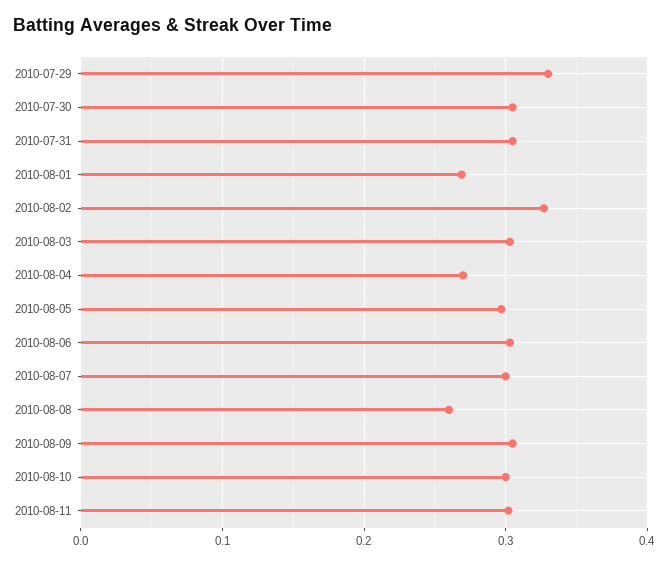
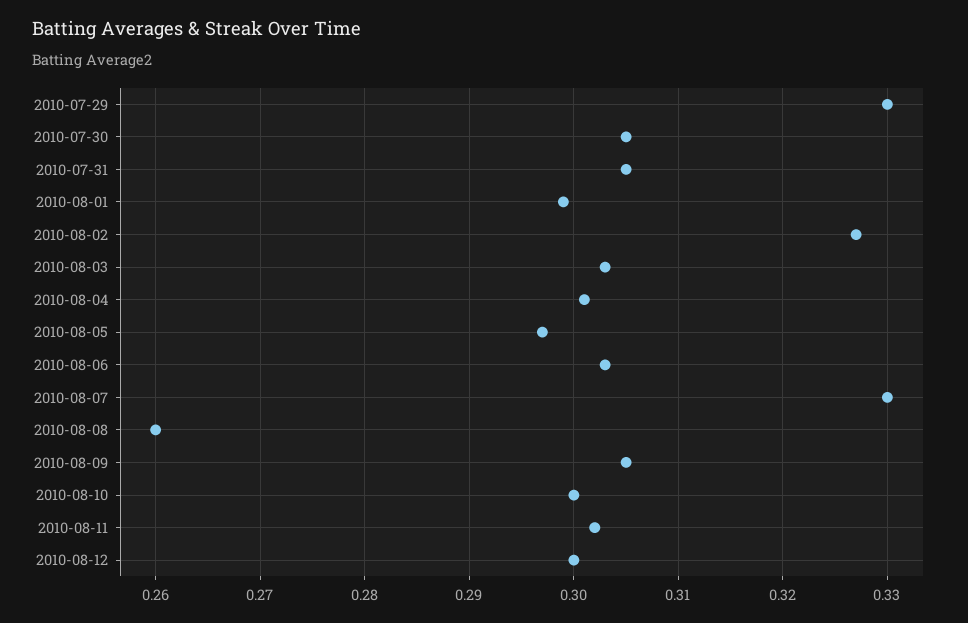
2010-08-01: 0.27 -> 0.299
2010-08-04: 0.27 -> 0.301
2010-08-07: 0.3 -> 0.33
2010-08-12: none -> 0.3

